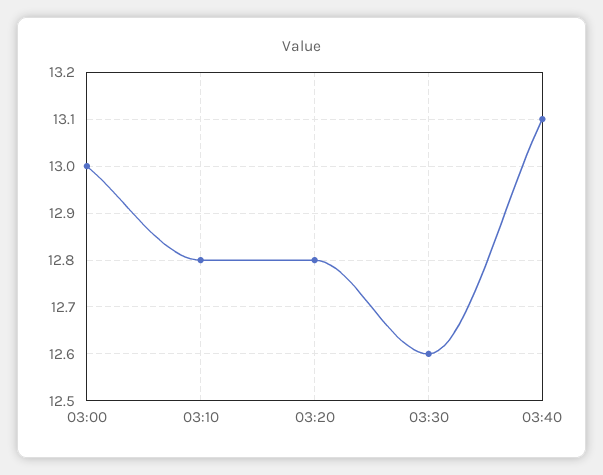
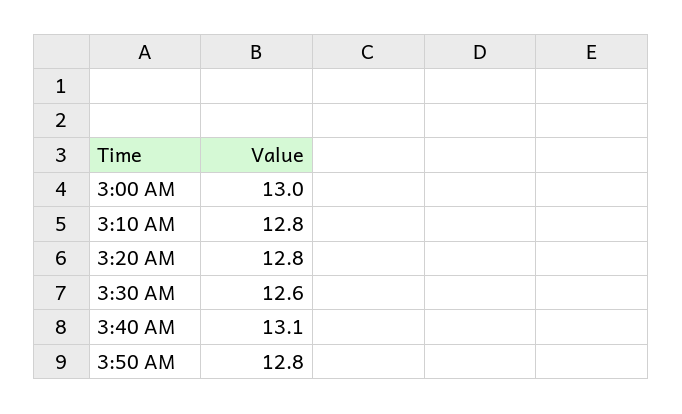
3:50 AM: none -> 12.8

